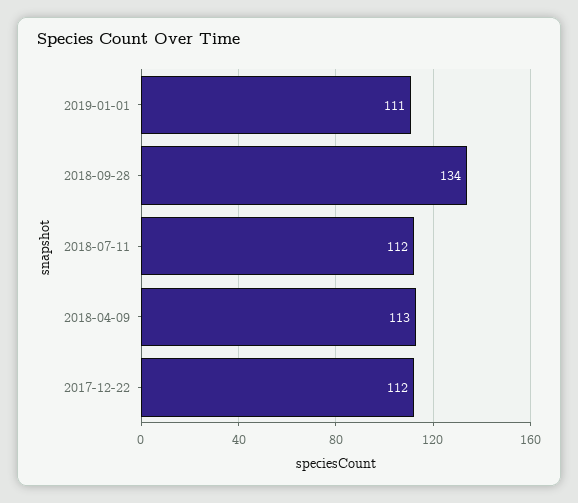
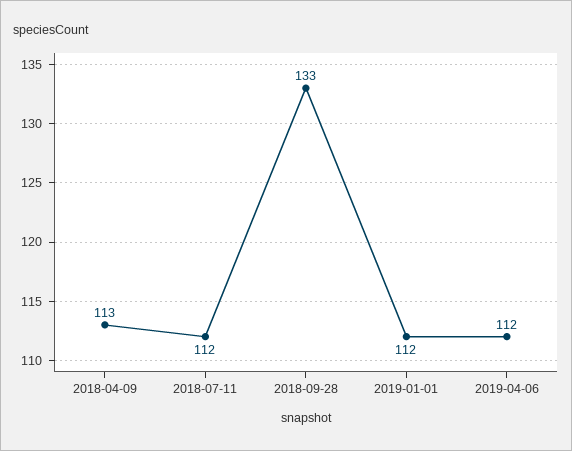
2019-01-01: 111 -> 112
2018-09-28: 134 -> 133
2017-12-22: 112 -> none
2019-04-06: none -> 112

